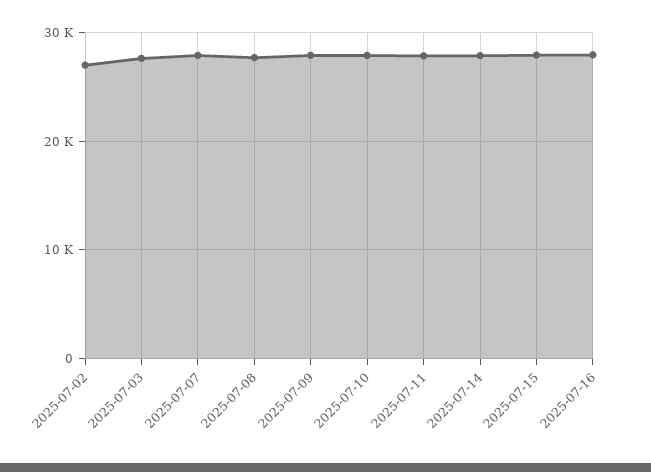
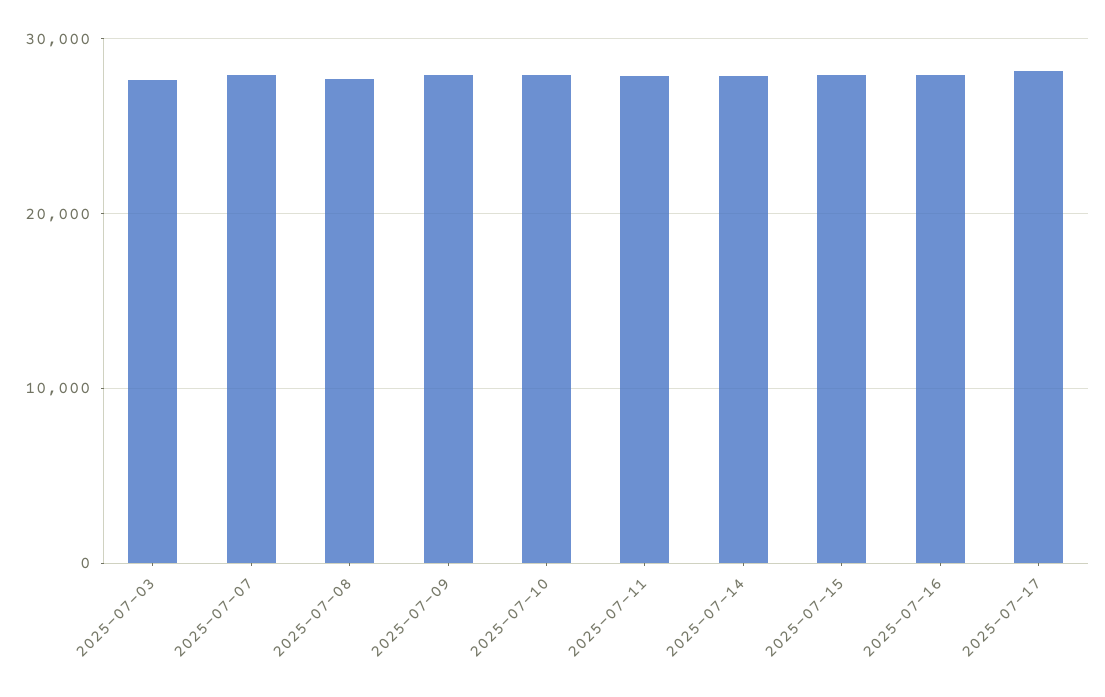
2025-07-02: 27000 -> none
2025-07-17: none -> 28000

